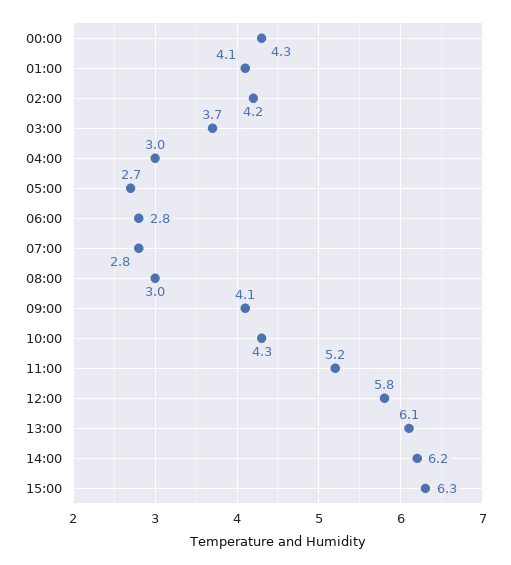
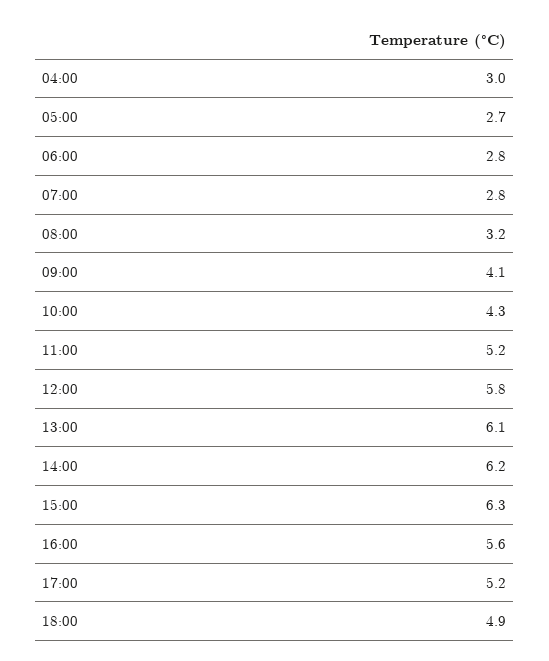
00:00: 4.3 -> none
01:00: 4.1 -> none
02:00: 4.2 -> none
03:00: 3.7 -> none
08:00: 3 -> 3.2
16:00: none -> 5.6
17:00: none -> 5.2
18:00: none -> 4.9

